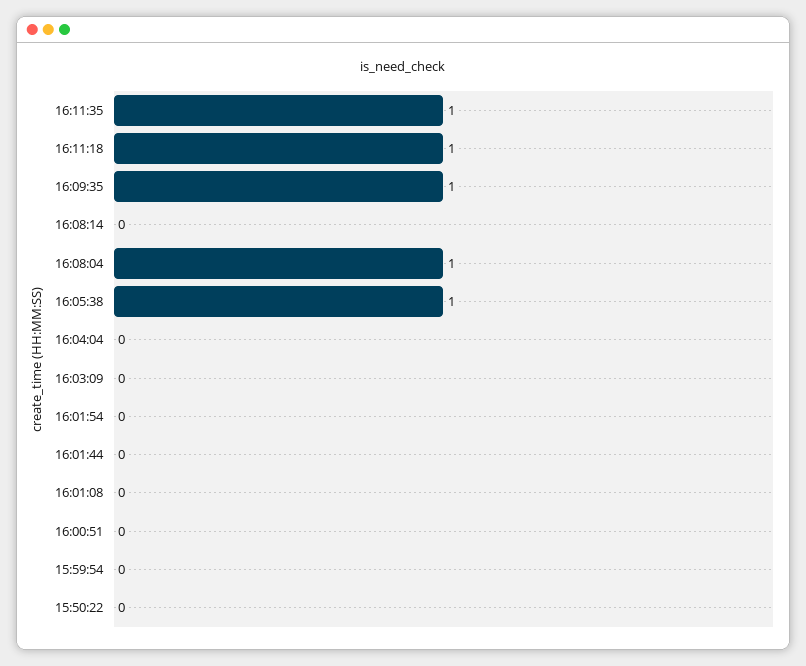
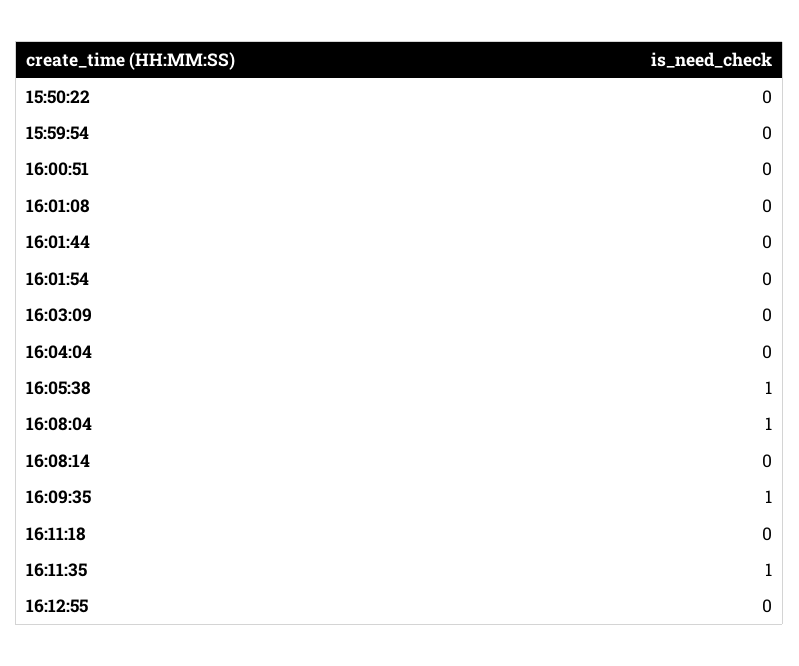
16:11:18: 1 -> 0
16:12:55: none -> 0

